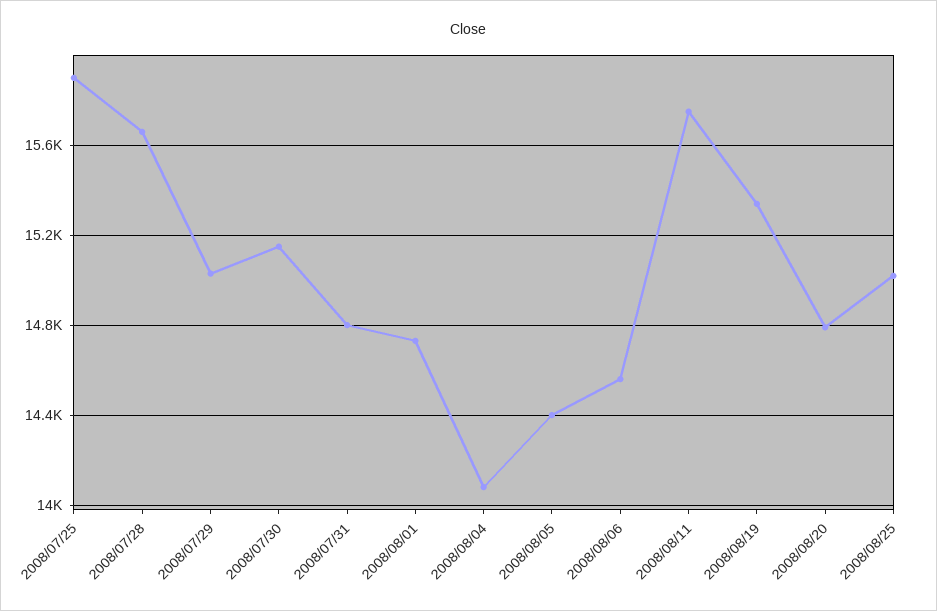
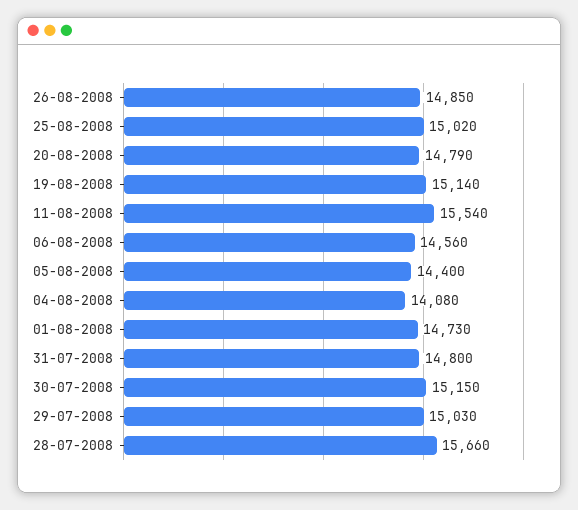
2008/07/25: 15900 -> none
2008/08/11: 15750 -> 15540
2008/08/19: 15350 -> 15140
26-08-2008: none -> 14850

